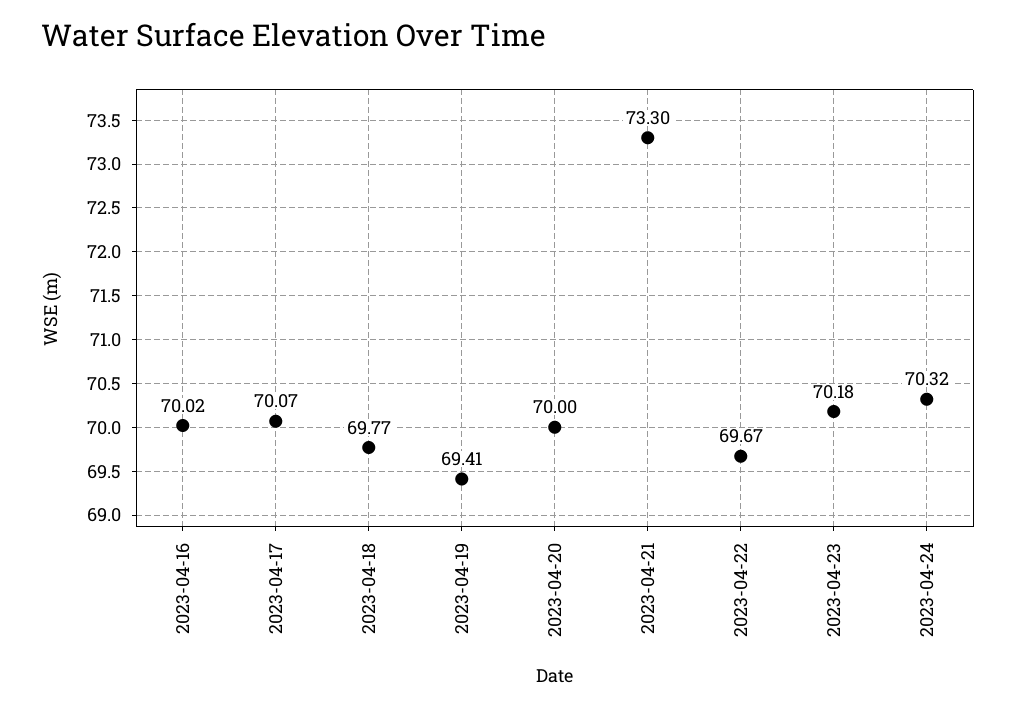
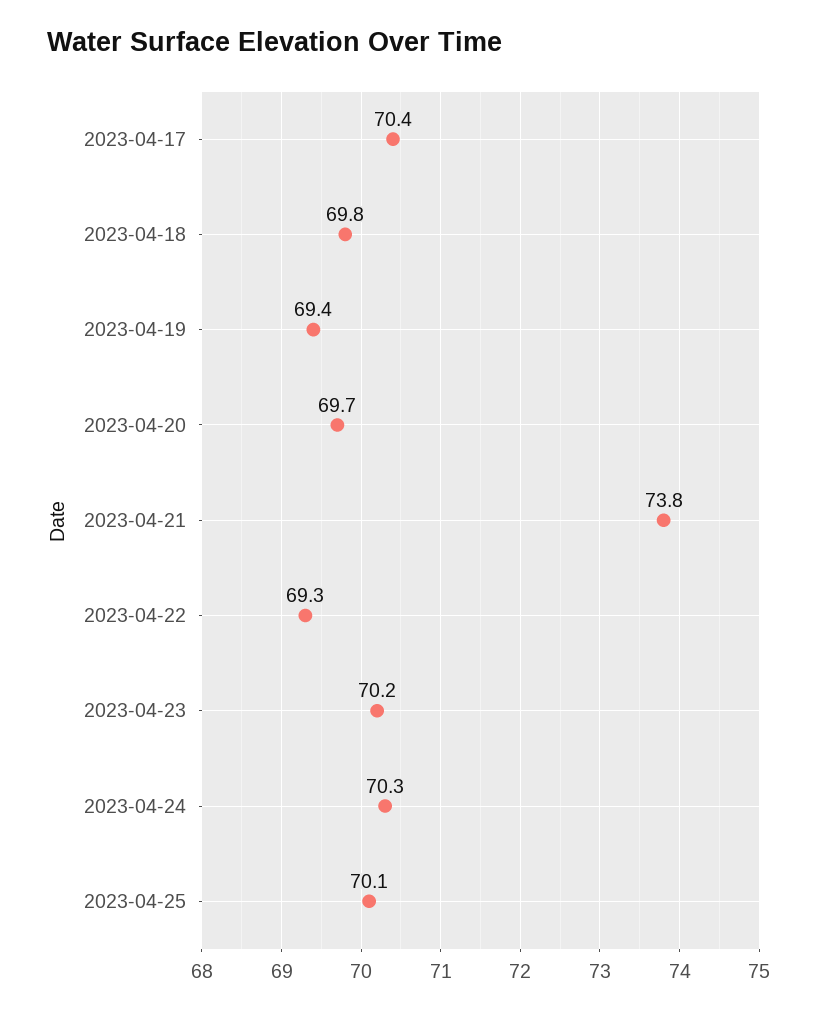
2023-04-16: 70.02 -> none
2023-04-17: 70.07 -> 70.4
2023-04-20: 70 -> 69.7
2023-04-21: 73.3 -> 73.8
2023-04-22: 69.67 -> 69.3
2023-04-25: none -> 70.1

